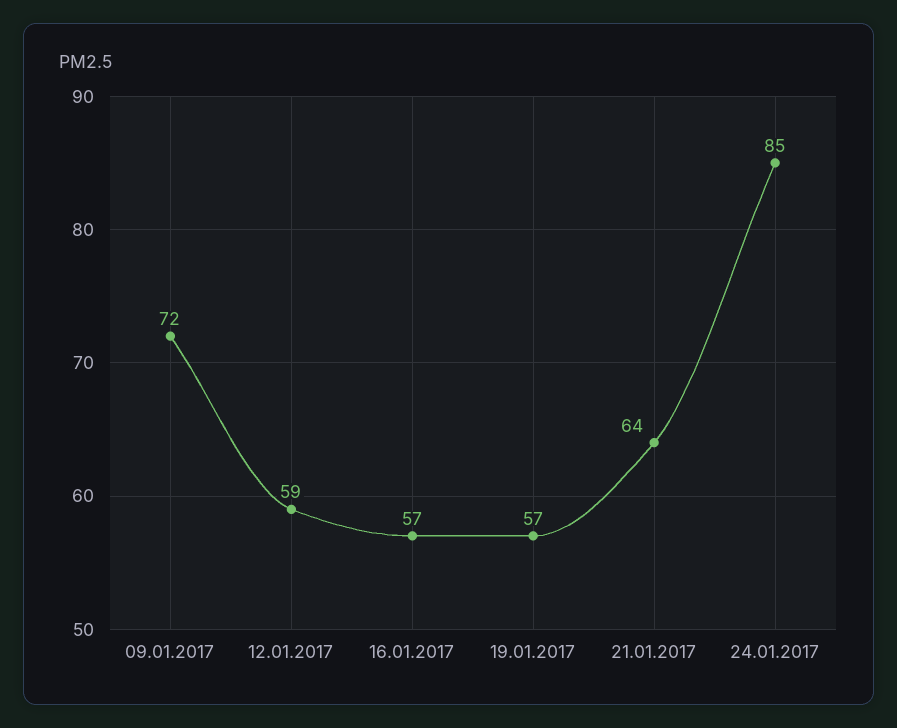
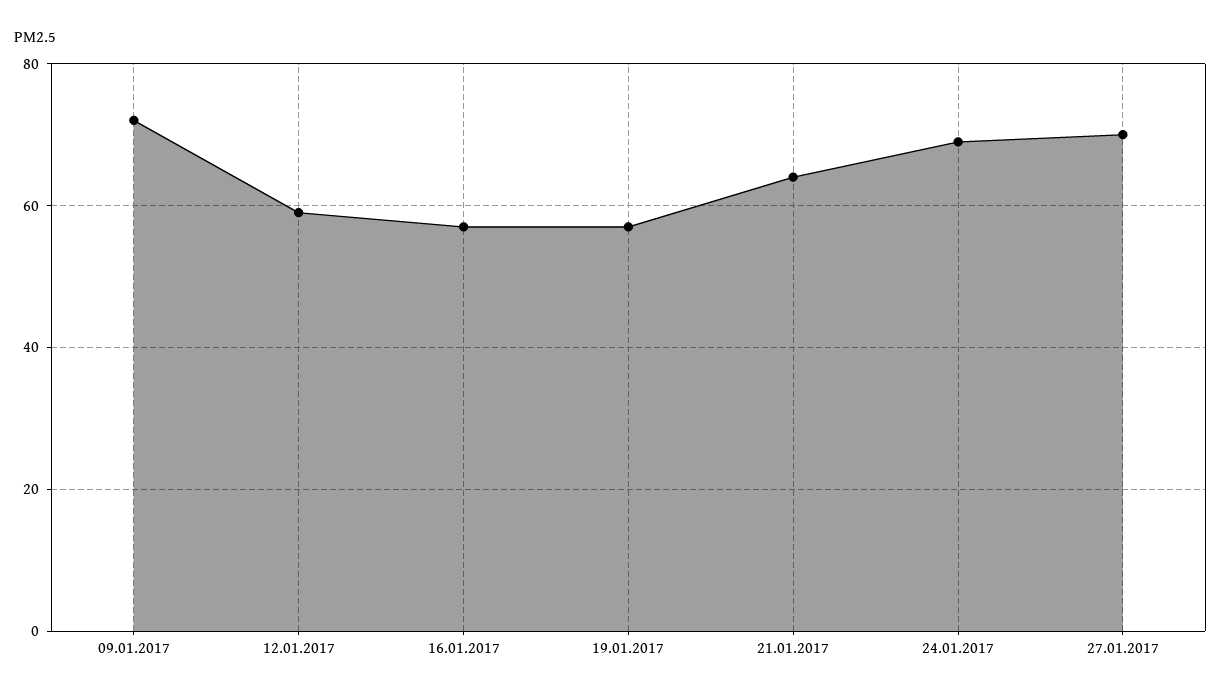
24.01.2017: 85 -> 70
27.01.2017: none -> 70

